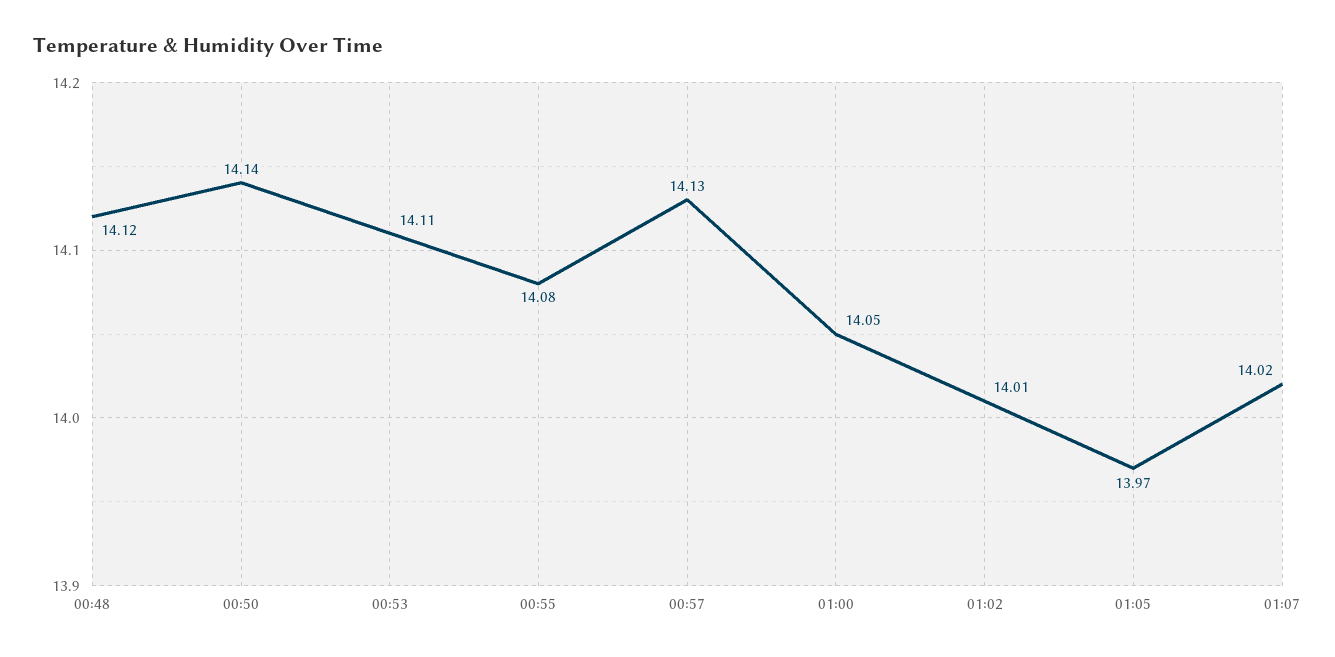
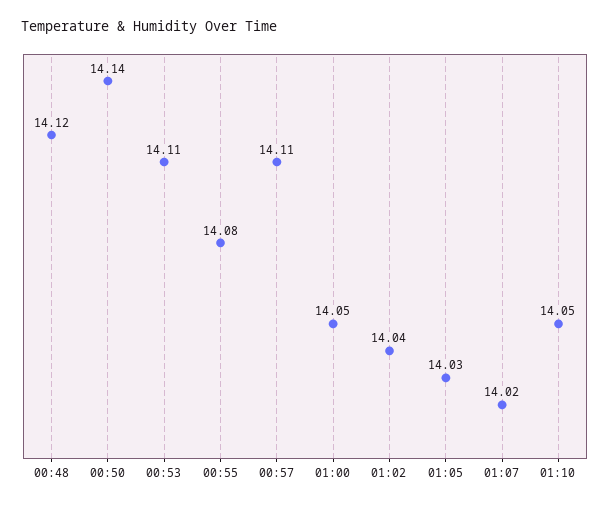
00:57: 14.13 -> 14.11
01:02: 14.01 -> 14.04
01:05: 13.97 -> 14.03
01:10: none -> 14.05

